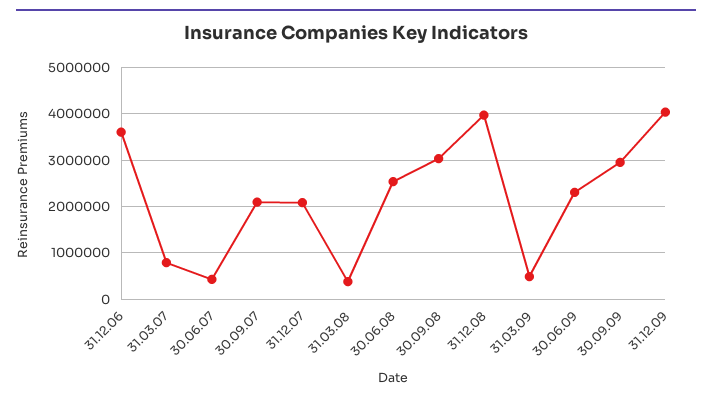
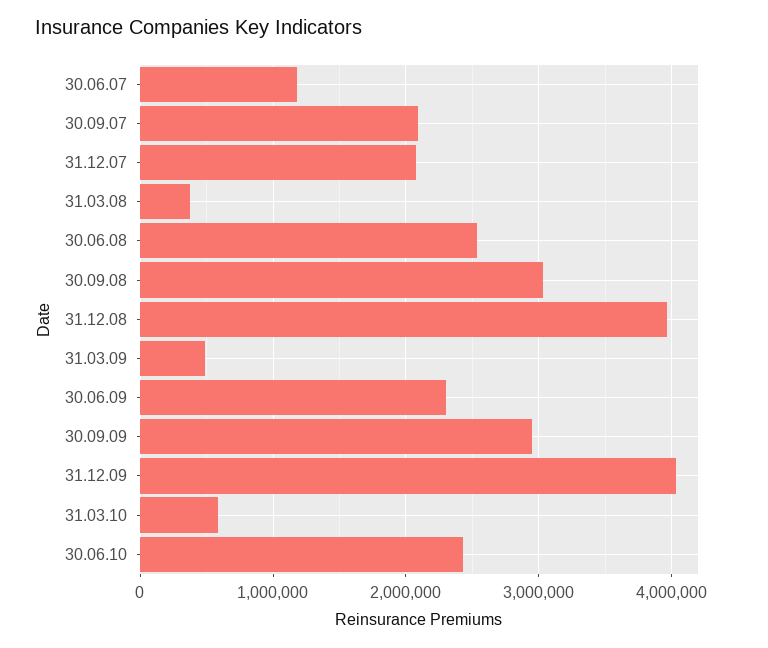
31.12.06: 3600000 -> none
31.03.07: 800000 -> none
30.06.07: 400000 -> 1200000
31.03.10: none -> 600000
30.06.10: none -> 2400000

